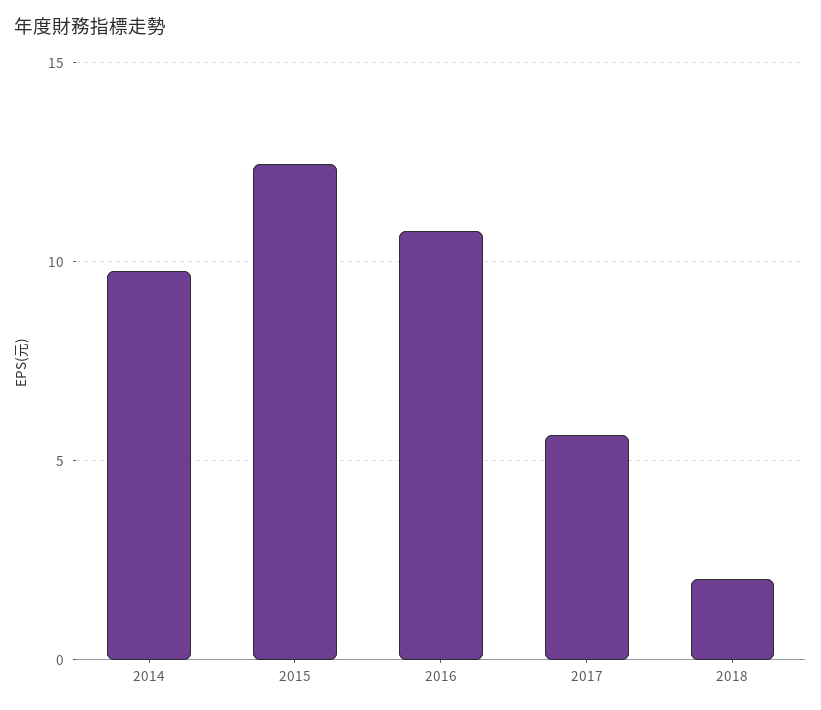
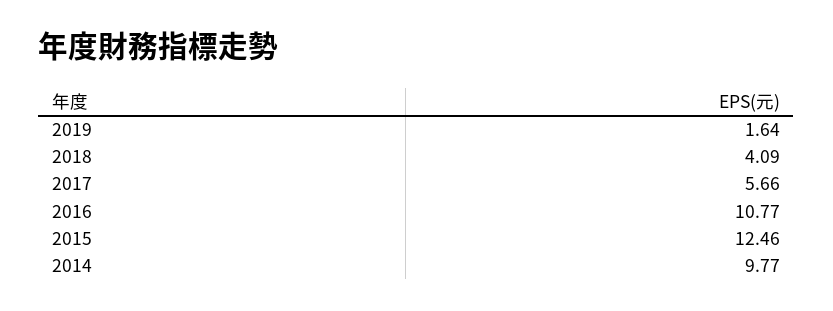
2018: 2 -> 4.09
2019: none -> 1.64

